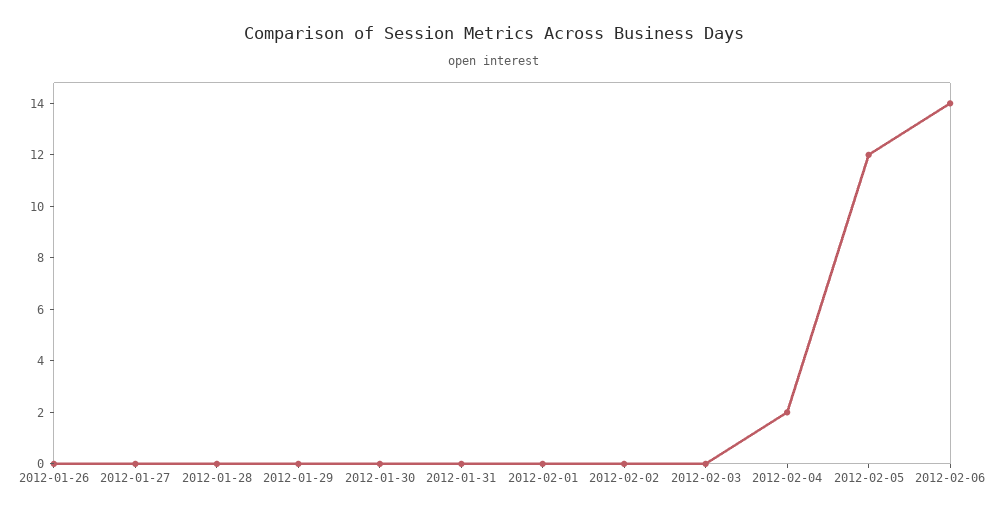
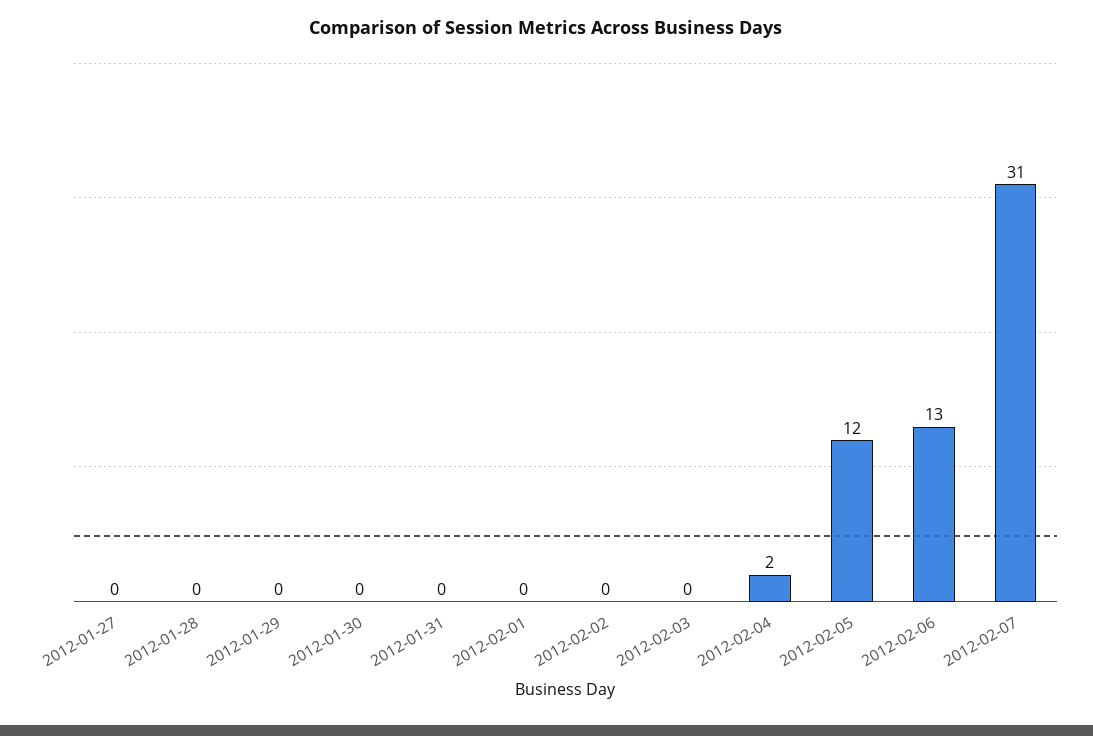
2012-01-26: 0 -> none
2012-02-06: 14 -> 13
2012-02-07: none -> 31

